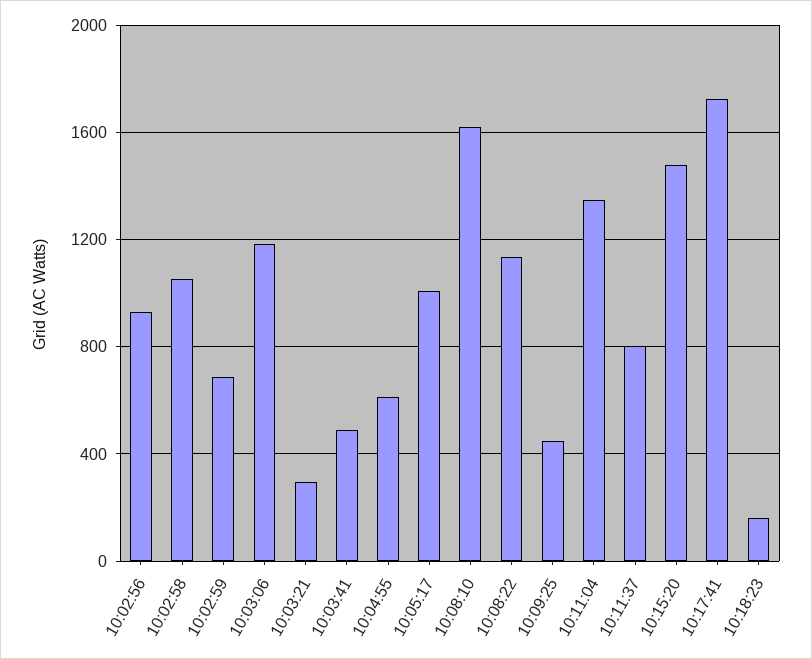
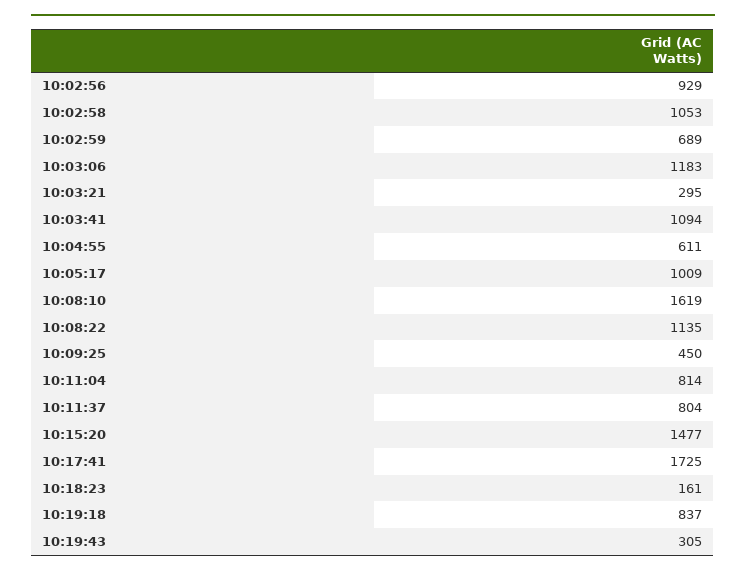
10:03:41: 500 -> 1094
10:11:04: 1350 -> 814
10:19:18: none -> 837
10:19:43: none -> 305

